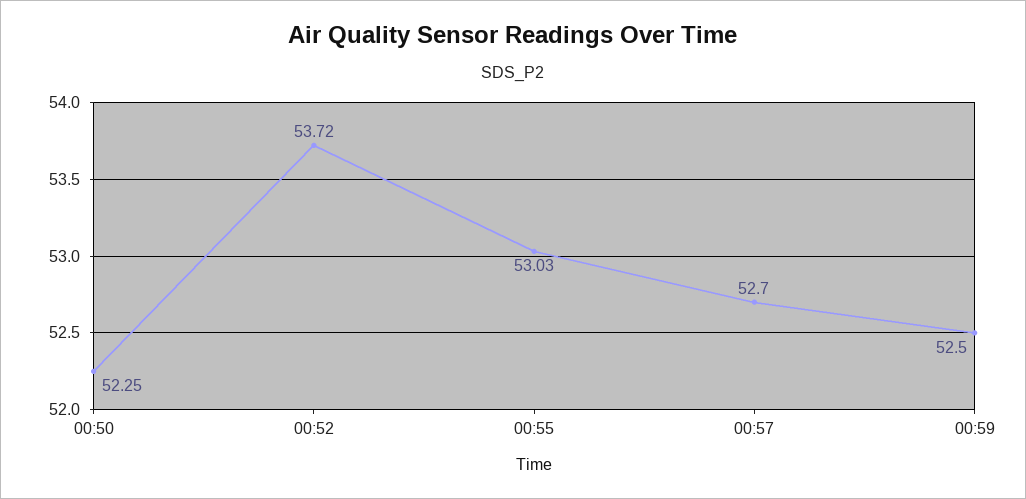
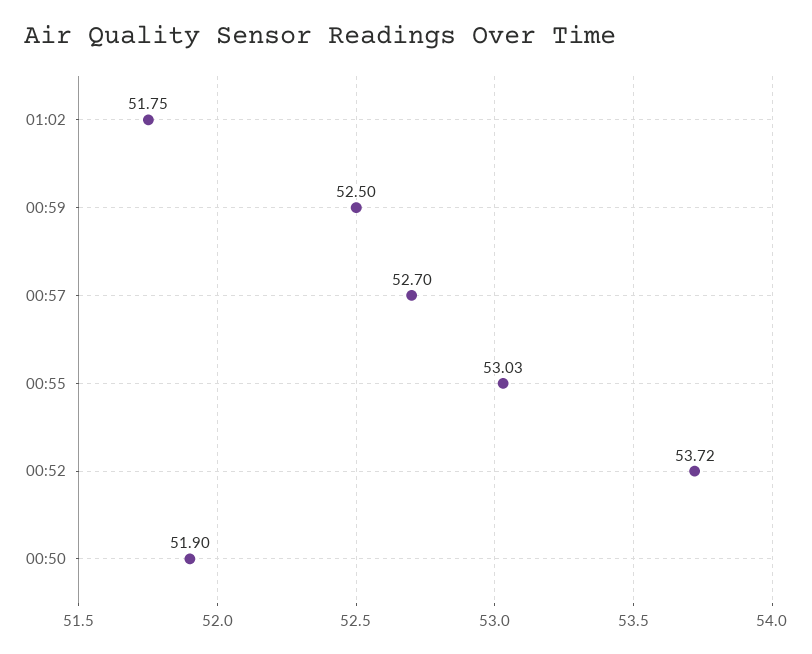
00:50: 52.25 -> 51.9
01:02: none -> 51.75

